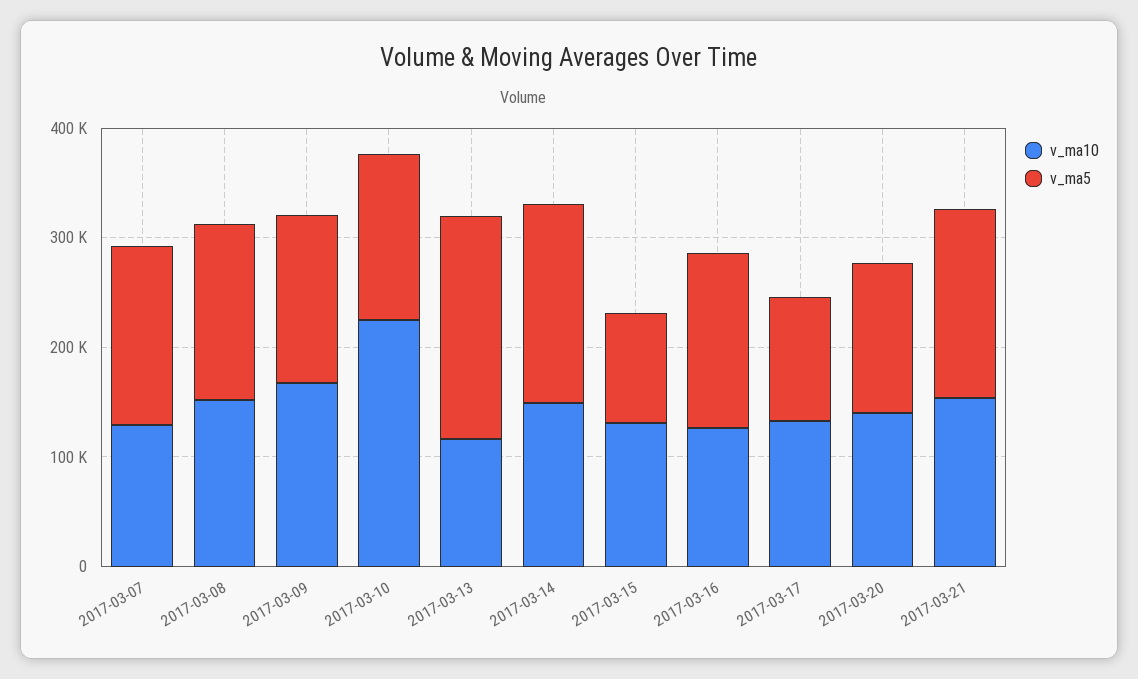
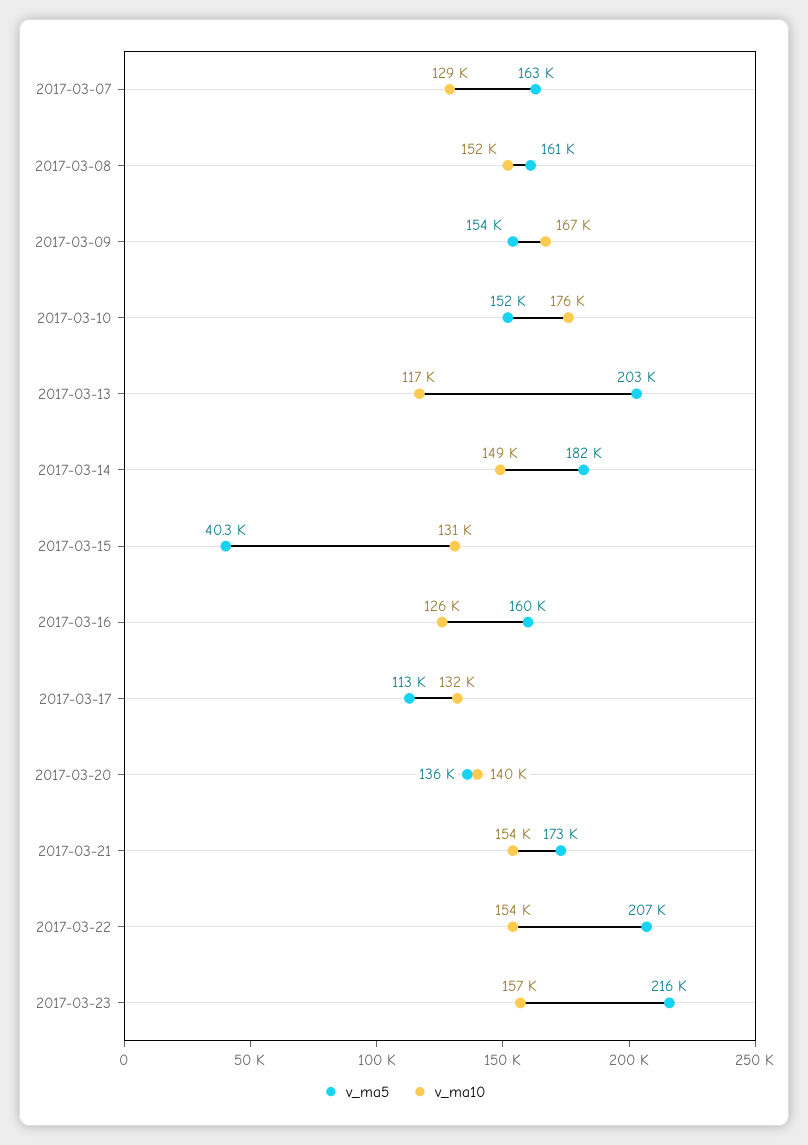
v_ma10, 2017-03-10: 220000 -> 176000
v_ma5, 2017-03-15: 100000 -> 40300
v_ma5, 2017-03-22: none -> 207000
v_ma10, 2017-03-22: none -> 154000
v_ma5, 2017-03-23: none -> 216000
v_ma10, 2017-03-23: none -> 157000

